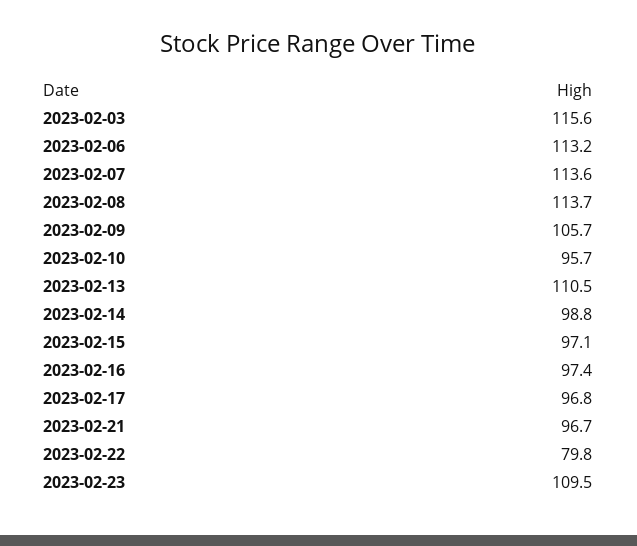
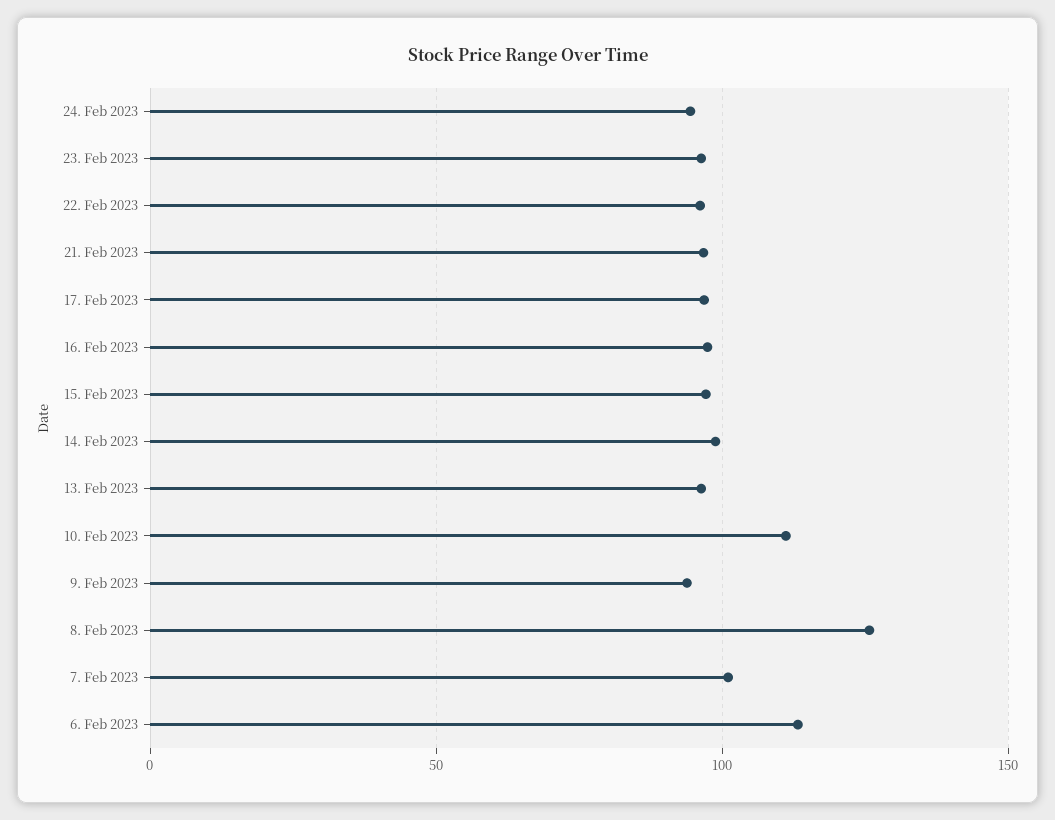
2023-02-03: 115.6 -> none
2023-02-07: 113.6 -> 100
2023-02-08: 113.7 -> 125
2023-02-09: 105.7 -> 95
2023-02-10: 95.7 -> 110
2023-02-13: 110.5 -> 95
2023-02-22: 79.8 -> 95
2023-02-23: 109.5 -> 95
24. Feb 2023: none -> 95

